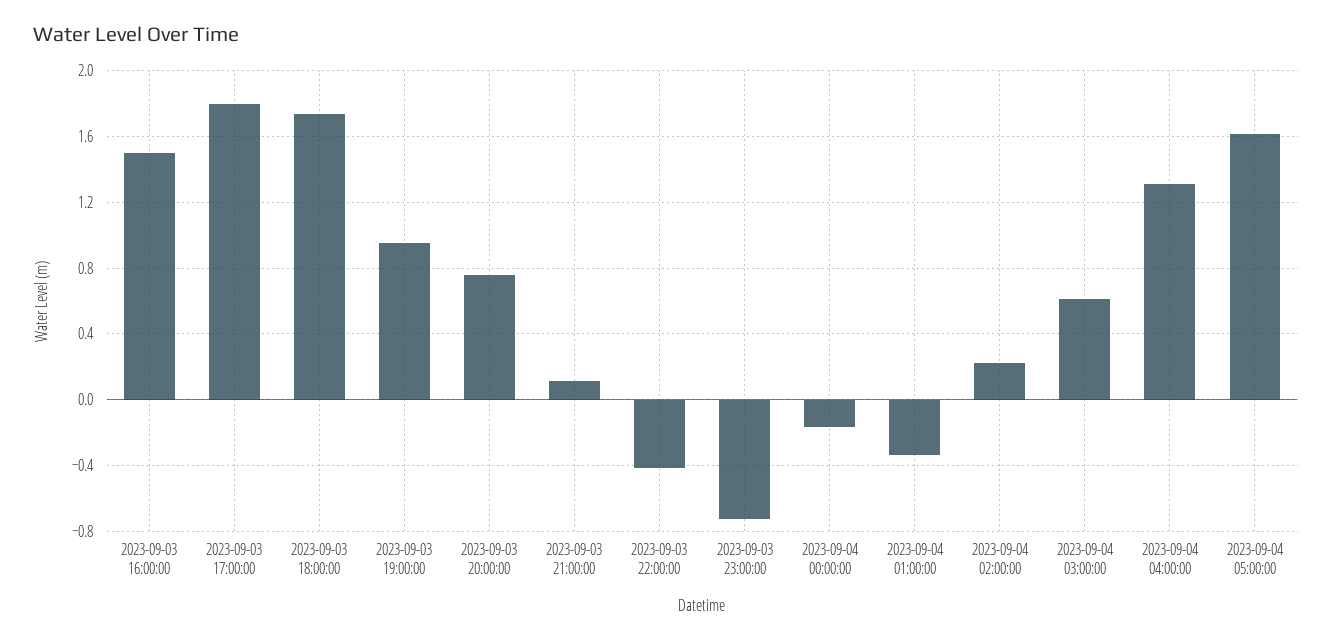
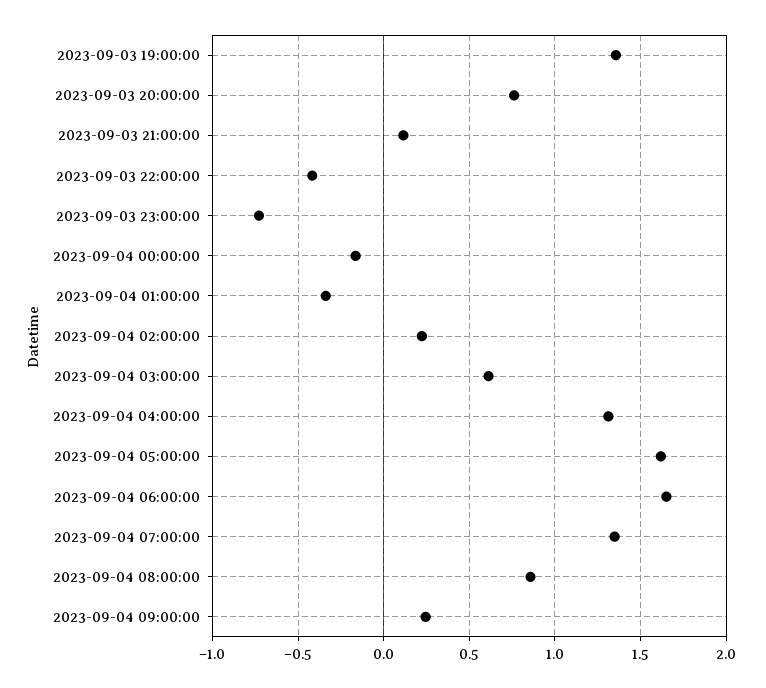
2023-09-03 16:00:00: 1.5 -> none
2023-09-03 17:00:00: 1.8 -> none
2023-09-03 18:00:00: 1.75 -> none
2023-09-03 19:00:00: 0.95 -> 1.35
2023-09-04 06:00:00: none -> 1.65
2023-09-04 07:00:00: none -> 1.35
2023-09-04 08:00:00: none -> 0.85
2023-09-04 09:00:00: none -> 0.25

